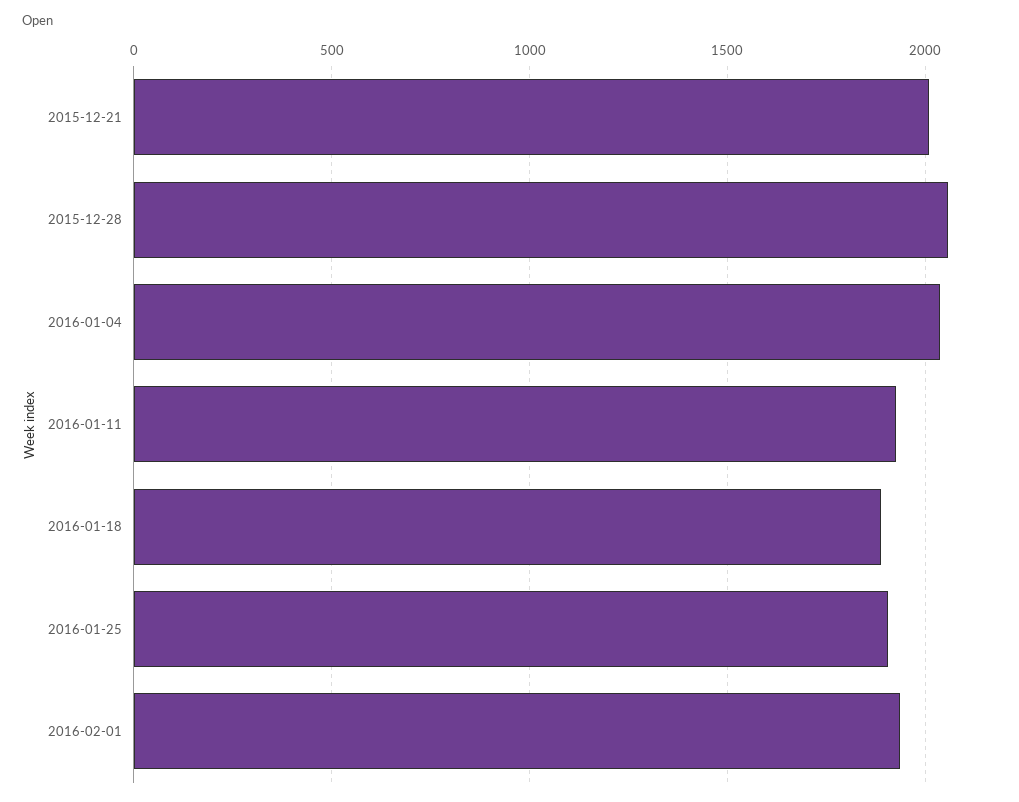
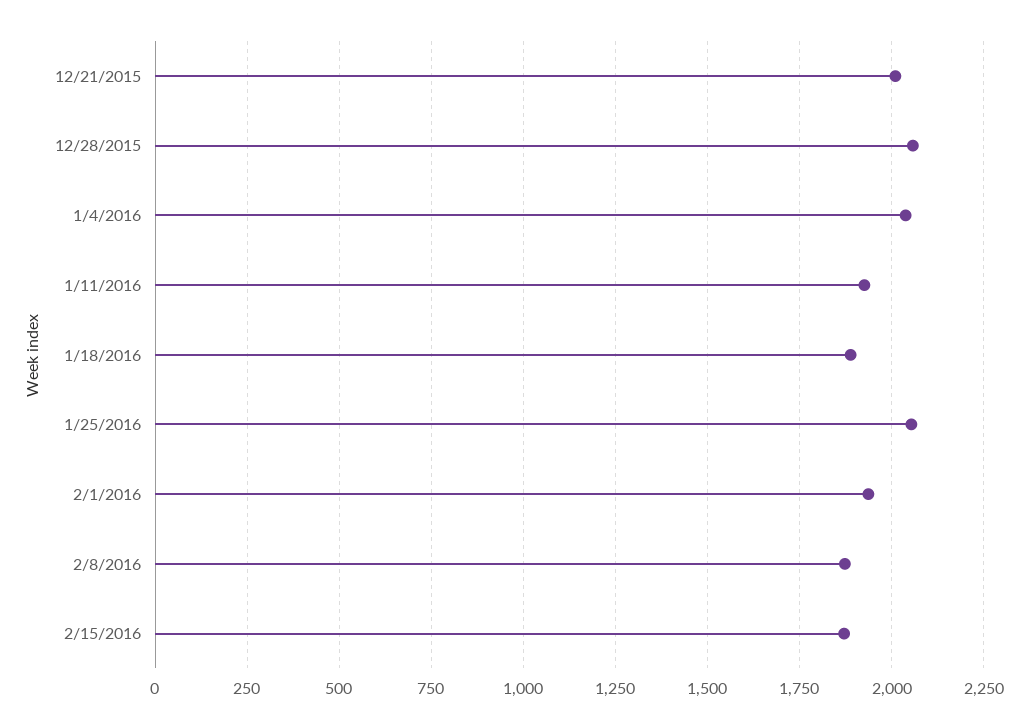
2016-01-25: 1900 -> 2050
2/8/2016: none -> 1875
2/15/2016: none -> 1875

